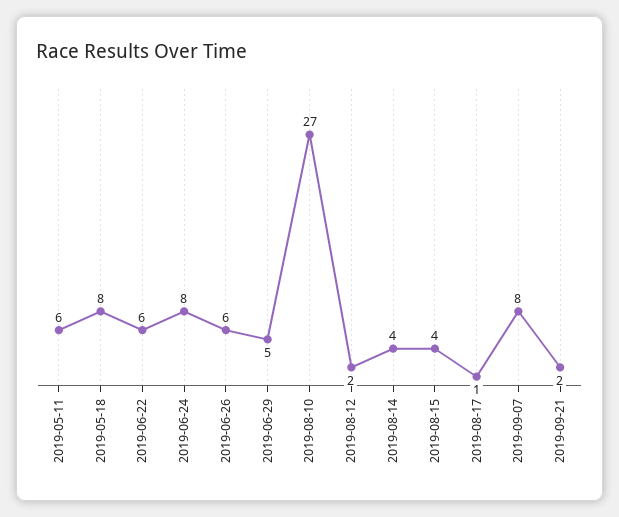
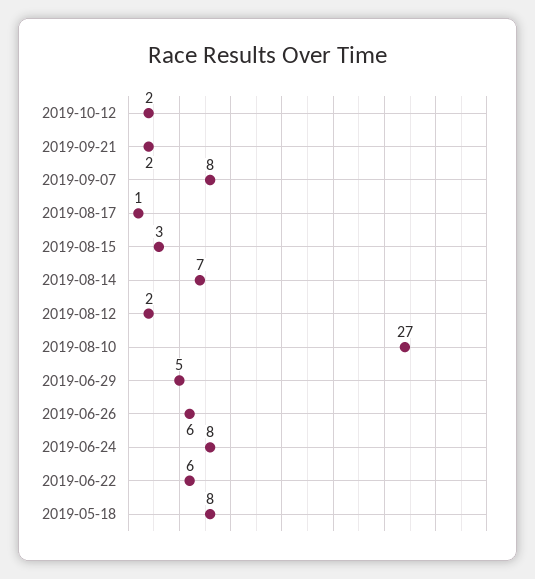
2019-05-11: 6 -> none
2019-08-14: 4 -> 7
2019-08-15: 4 -> 3
2019-10-12: none -> 2

